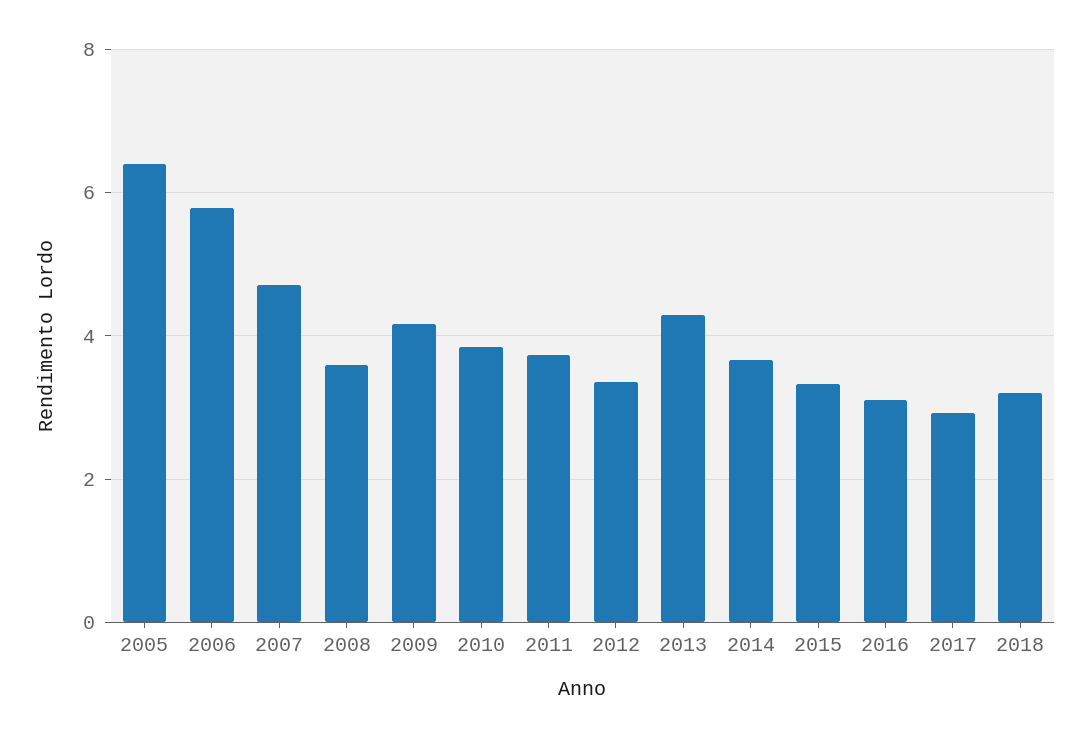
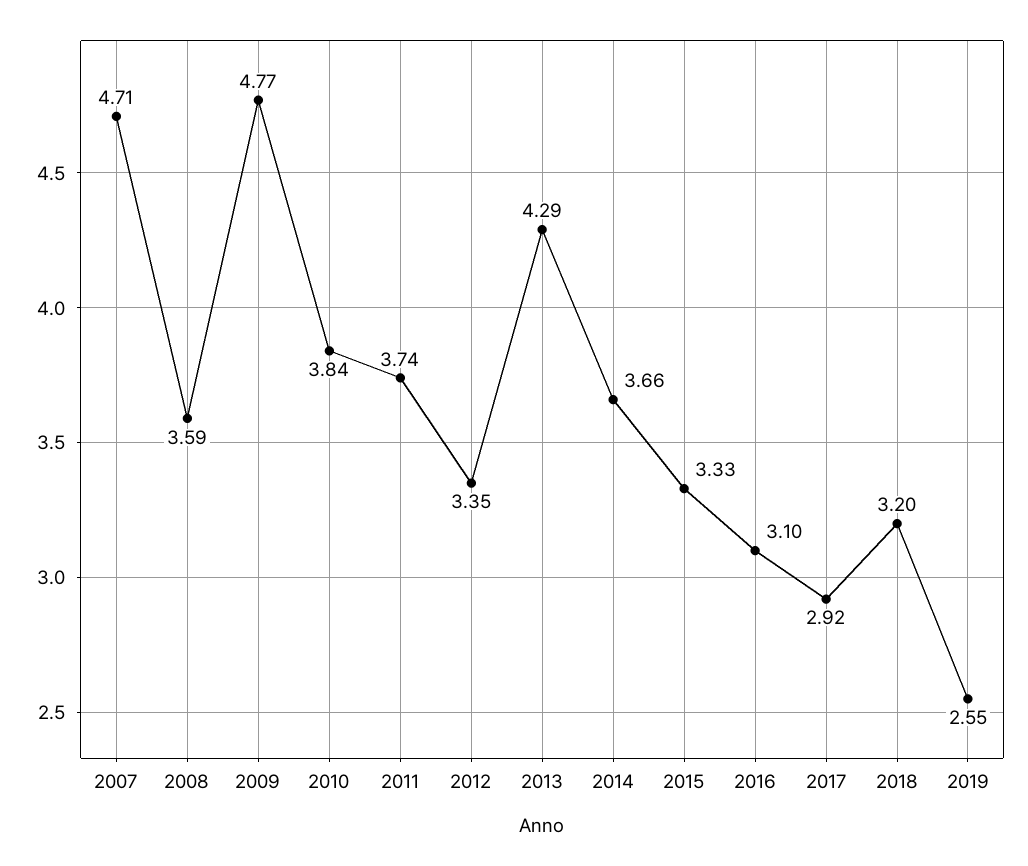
2005: 6.4 -> none
2006: 5.8 -> none
2009: 4.2 -> 4.77
2019: none -> 2.55

